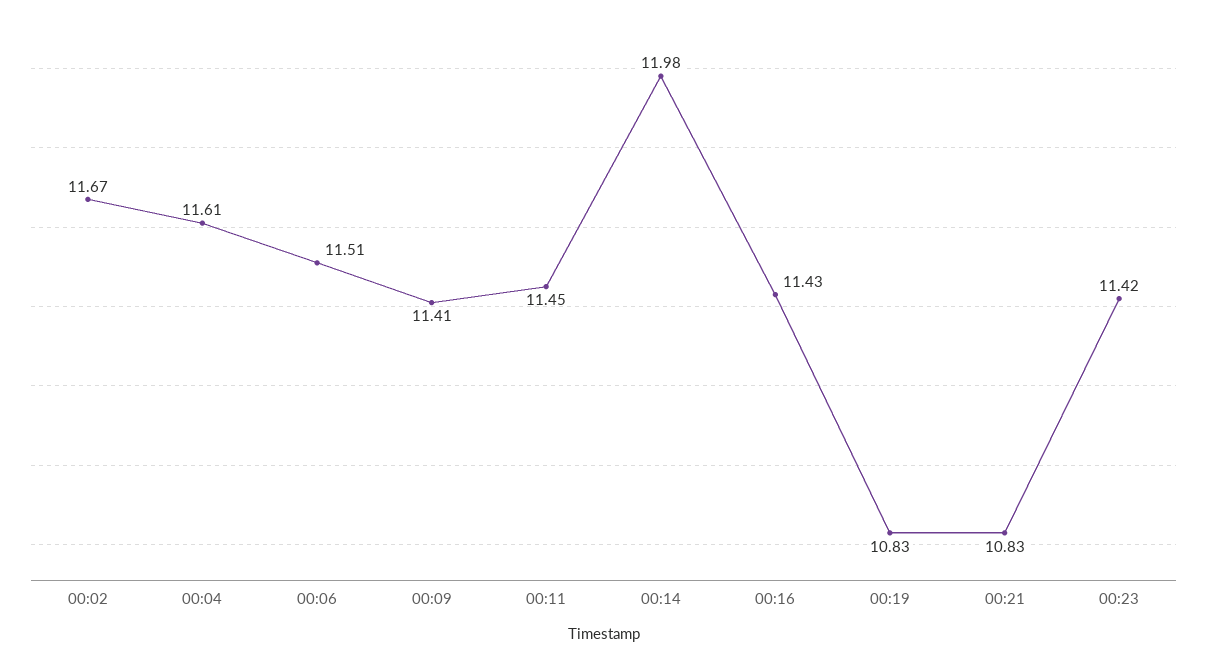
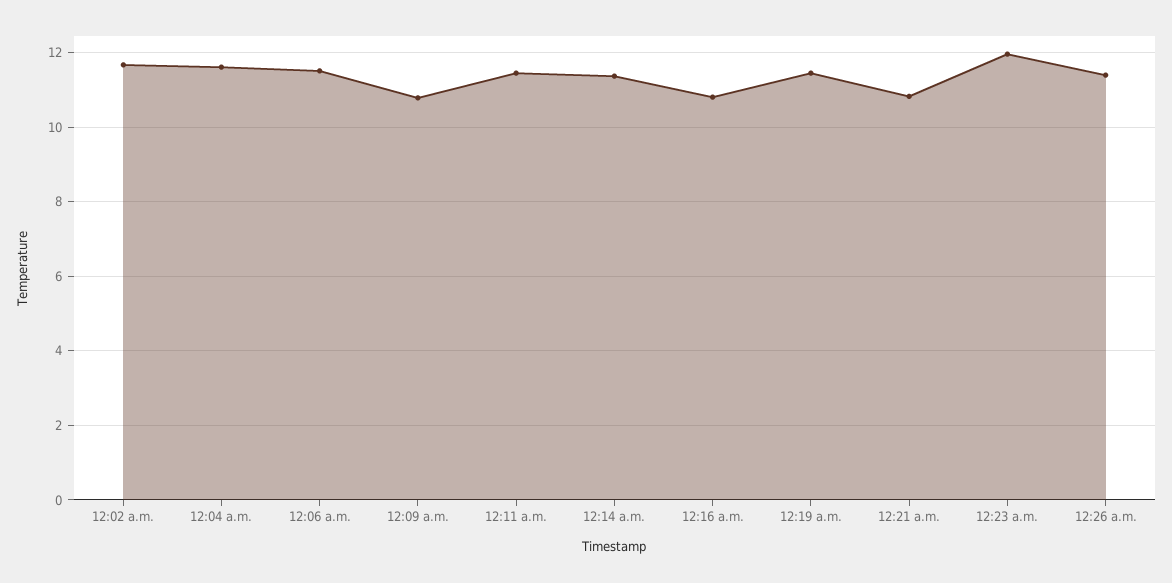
00:09: 11.41 -> 10.8
00:14: 11.98 -> 11.4
00:16: 11.43 -> 10.8
00:19: 10.83 -> 11.4
00:23: 11.42 -> 12
12:26 a.m.: none -> 11.4

